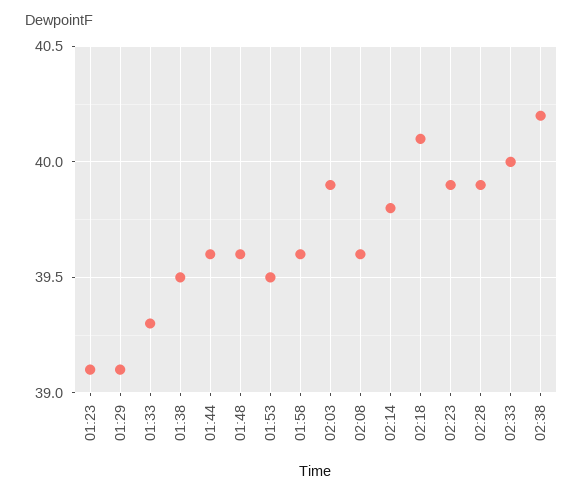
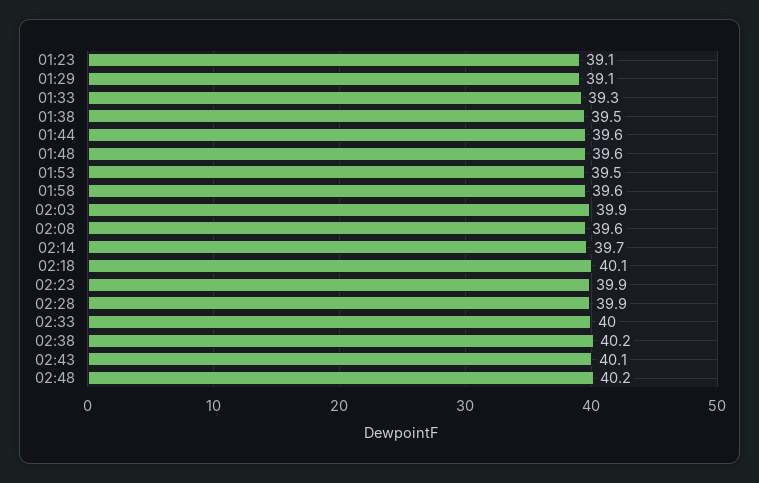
02:14: 39.8 -> 39.7
02:43: none -> 40.1
02:48: none -> 40.2

